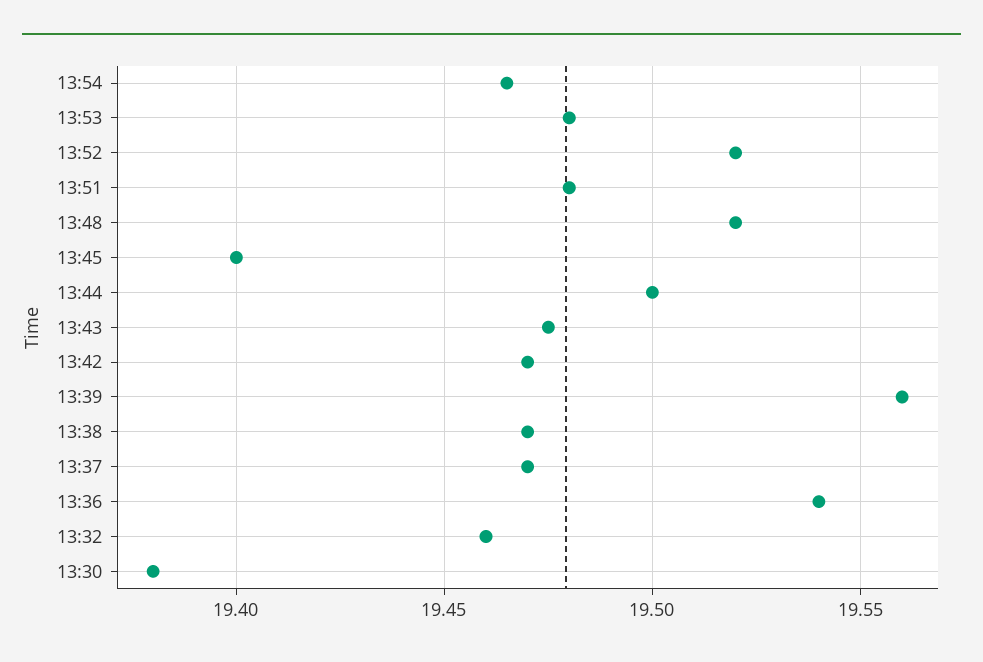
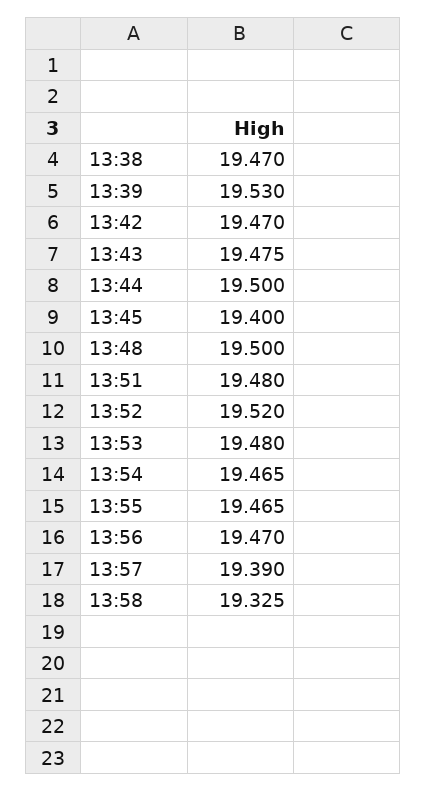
13:48: 19.52 -> 19.5
13:39: 19.56 -> 19.53
13:37: 19.47 -> none
13:36: 19.54 -> none
13:32: 19.46 -> none
13:30: 19.38 -> none
13:55: none -> 19.465
13:56: none -> 19.47
13:57: none -> 19.39
13:58: none -> 19.325

